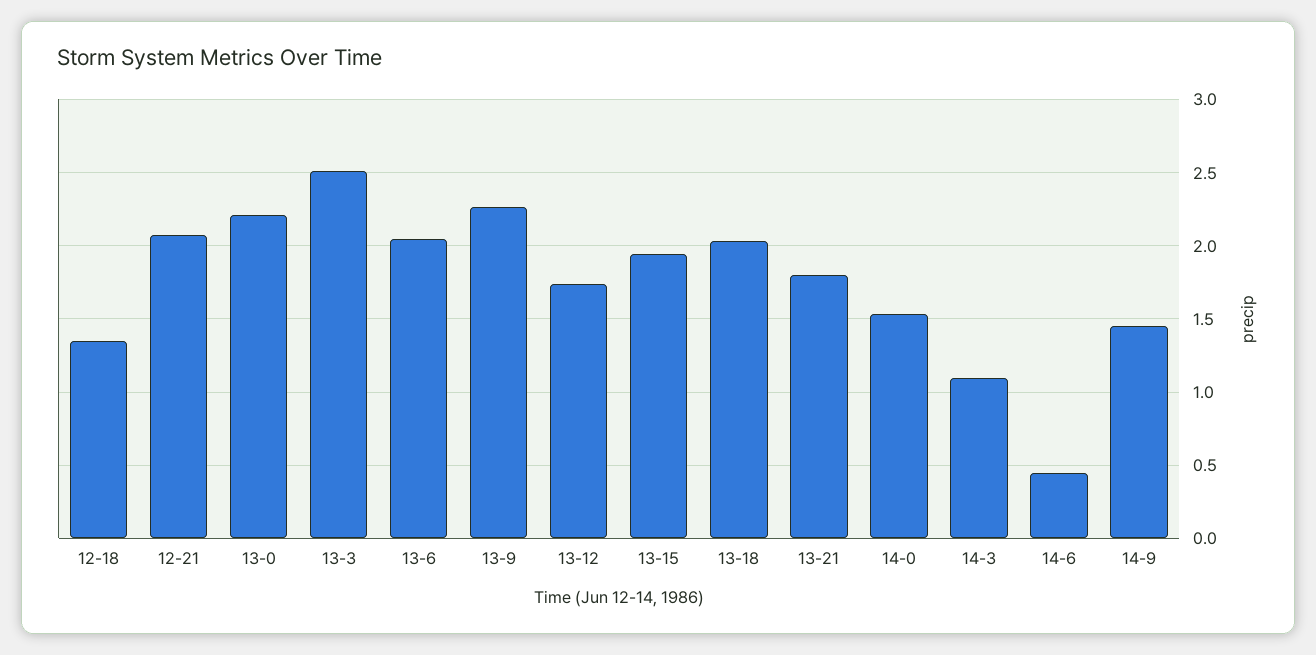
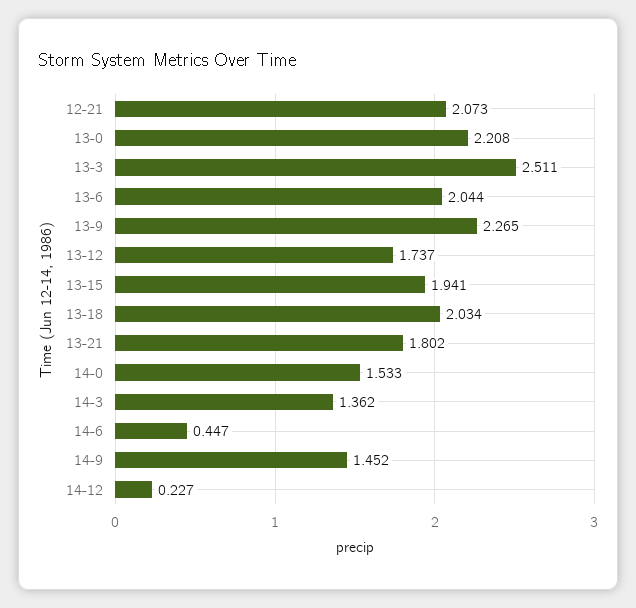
12-18: 1.35 -> none
14-3: 1.1 -> 1.362
14-12: none -> 0.227

